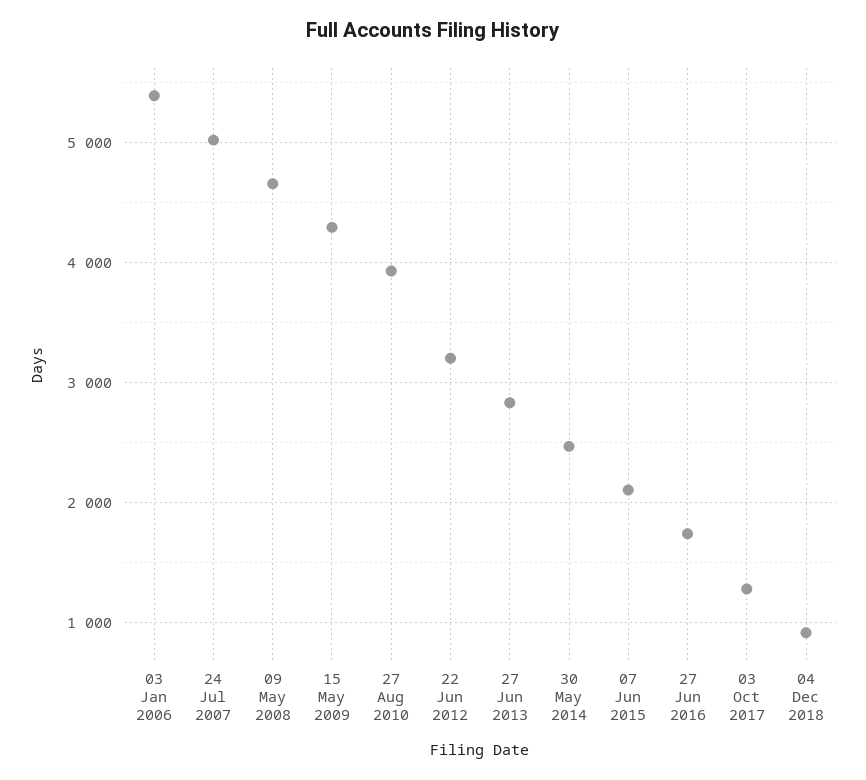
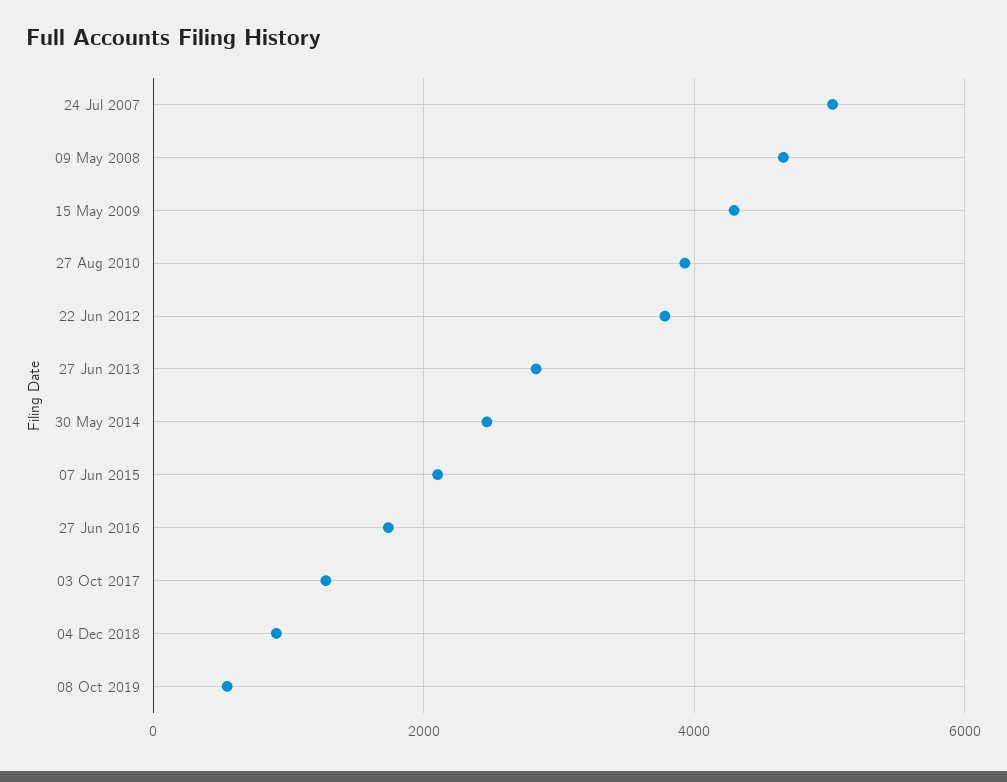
03 Jan 2006: 5400 -> none
22 Jun 2012: 3200 -> 3800
08 Oct 2019: none -> 600

